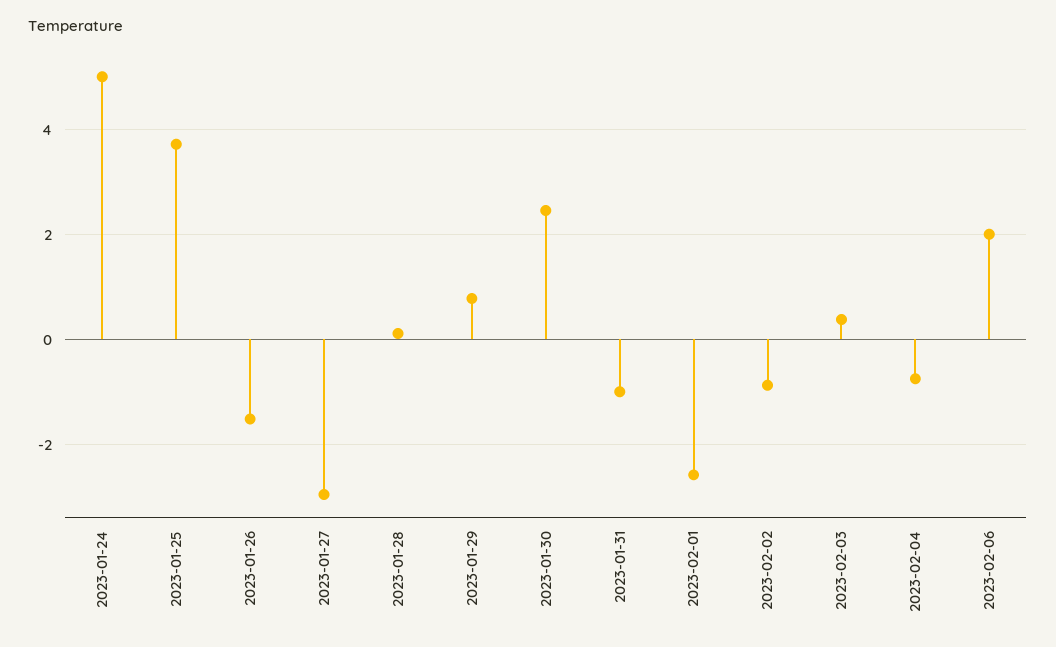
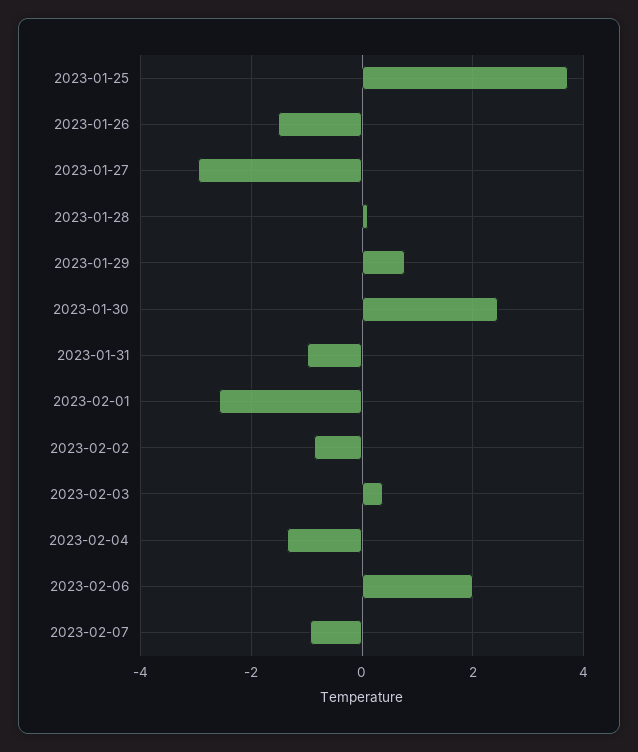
2023-01-24: 5 -> none
2023-02-04: -0.8 -> -1.4
2023-02-07: none -> -1

